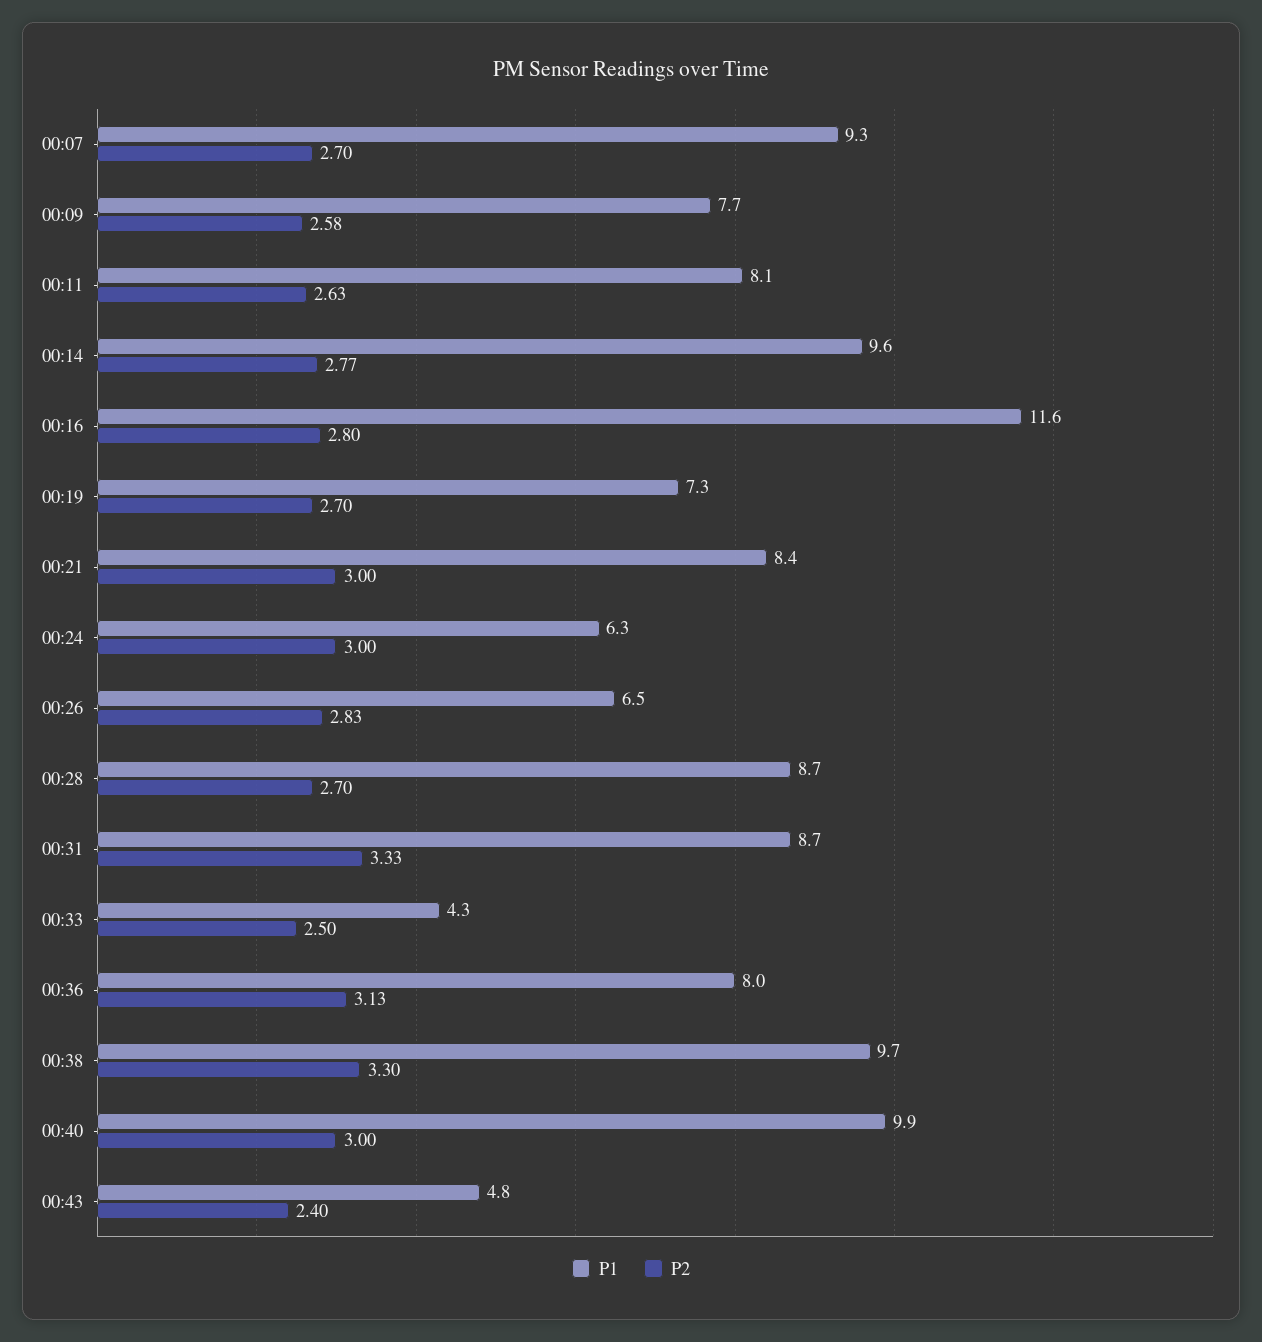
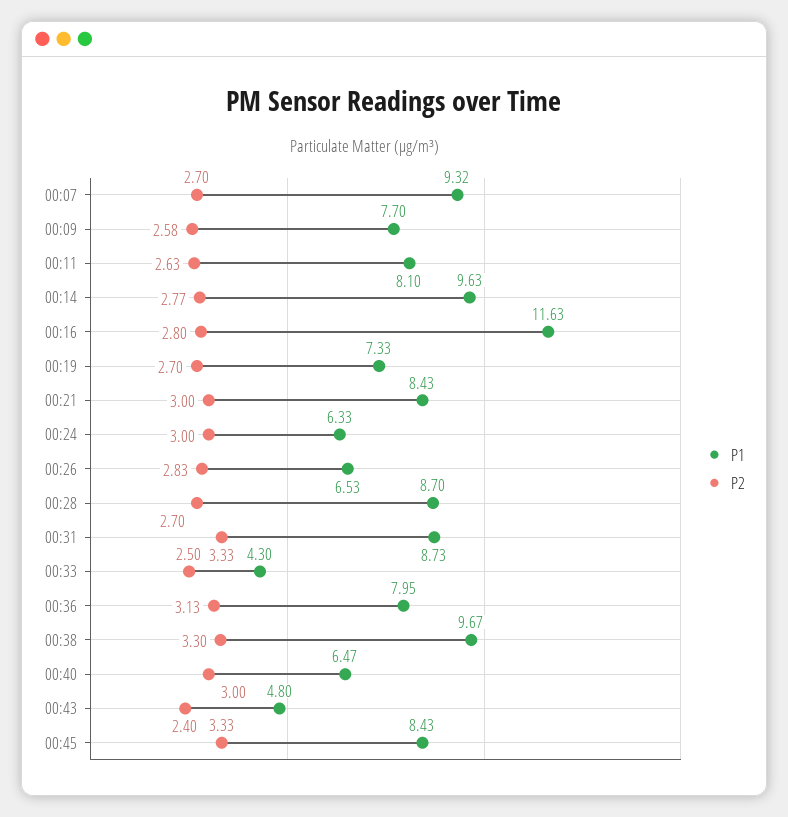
P1, 00:40: 9.9 -> 6.47
P1, 00:45: none -> 8.43
P2, 00:45: none -> 3.33

